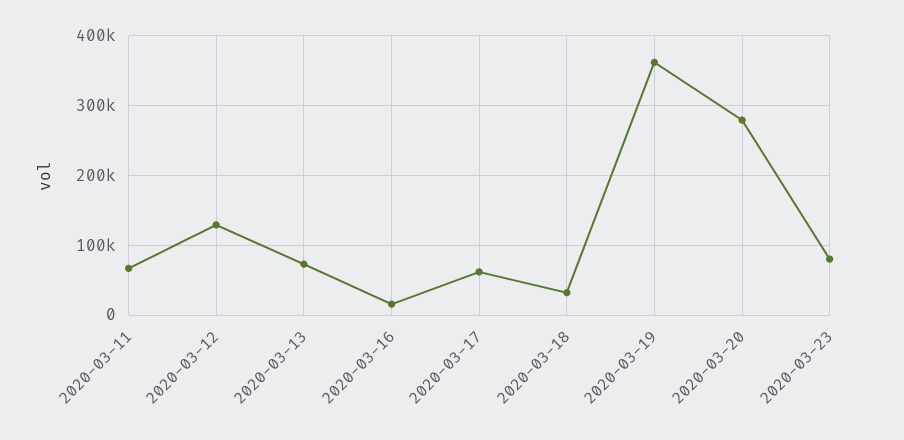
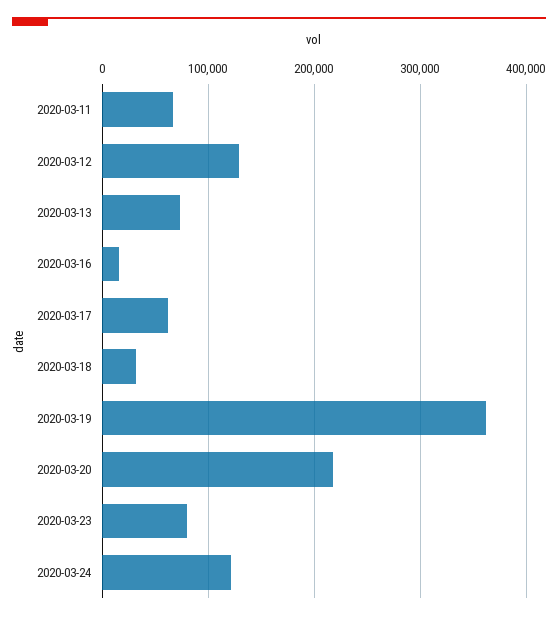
2020-03-20: 280000 -> 220000
2020-03-24: none -> 120000

